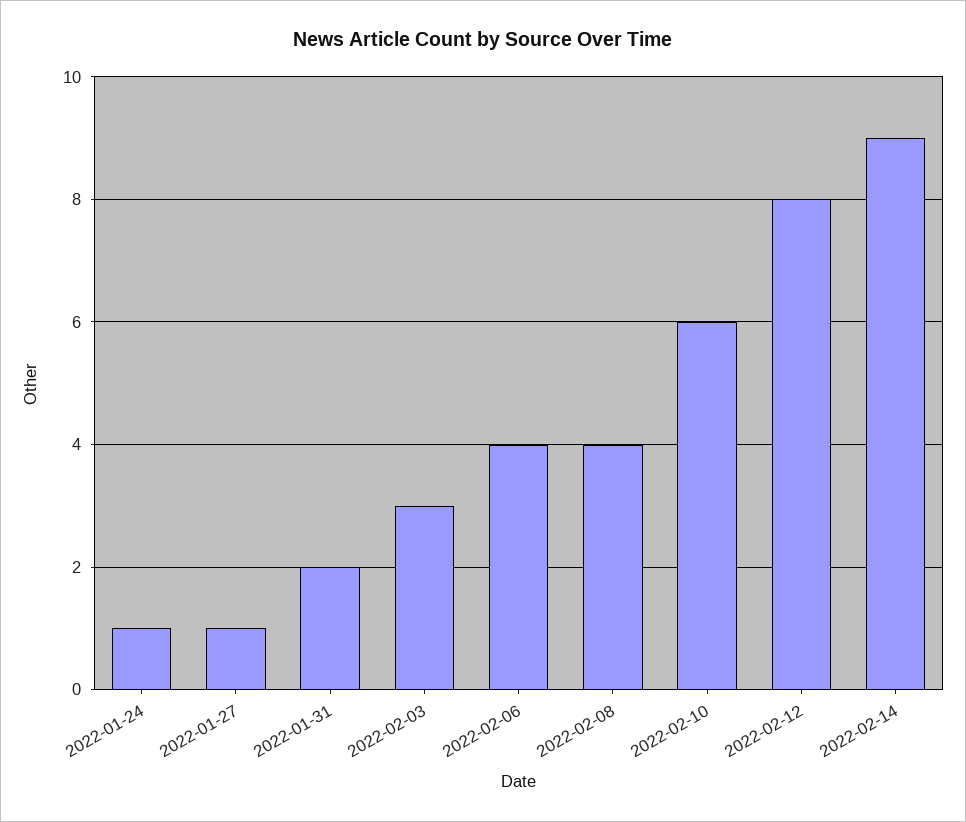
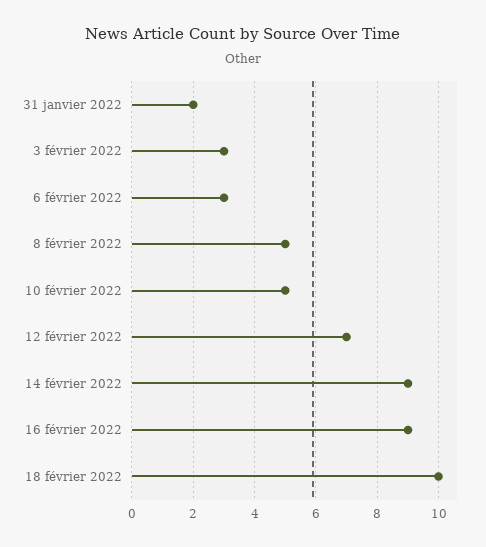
2022-01-24: 1 -> none
2022-01-27: 1 -> none
2022-02-06: 4 -> 3
2022-02-08: 4 -> 5
2022-02-10: 6 -> 5
2022-02-12: 8 -> 7
16 février 2022: none -> 9
18 février 2022: none -> 10

